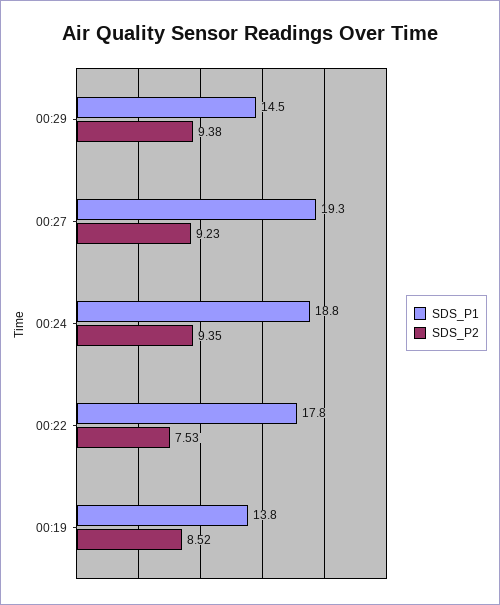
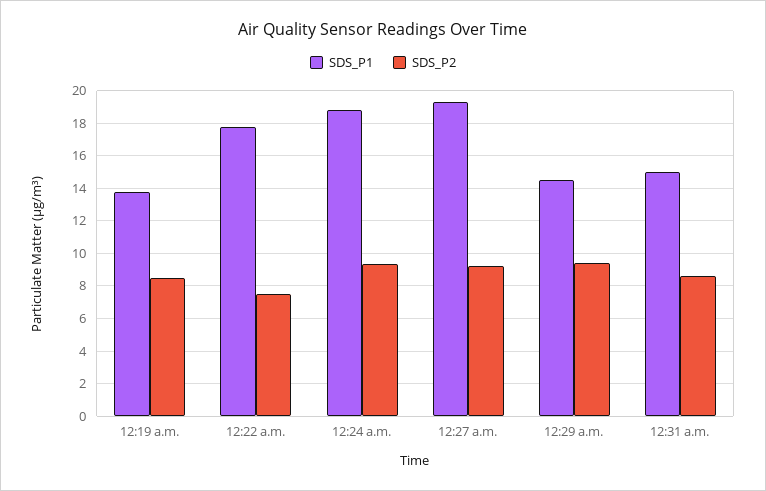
SDS_P1, 12:31 a.m.: none -> 15
SDS_P2, 12:31 a.m.: none -> 8.5

